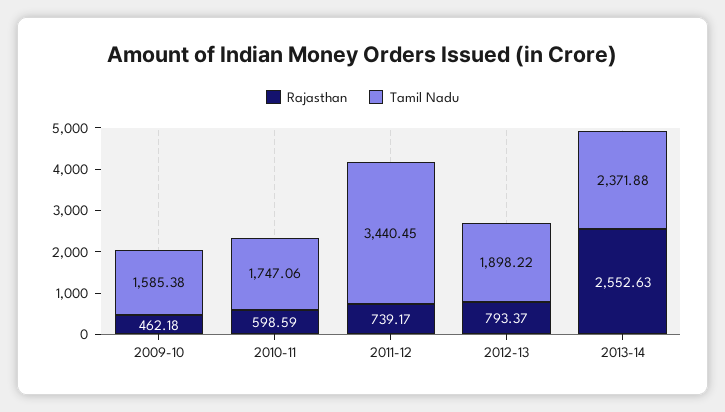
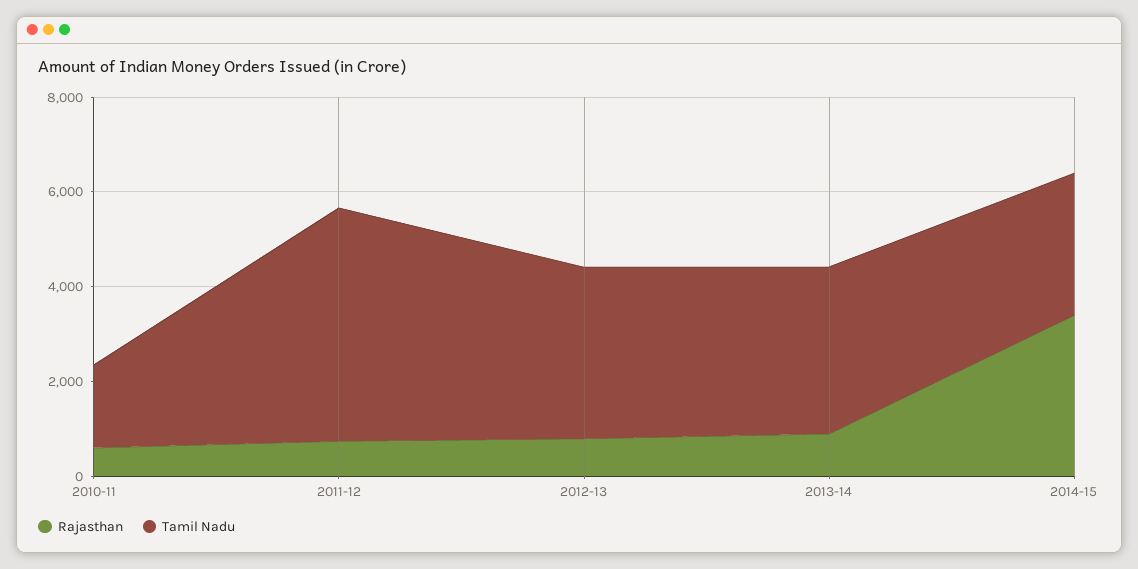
Rajasthan, 2009-10: 462.18 -> none
Tamil Nadu, 2009-10: 1585.38 -> none
Tamil Nadu, 2011-12: 3440.45 -> 5000
Tamil Nadu, 2012-13: 1898.22 -> 3500
Rajasthan, 2013-14: 2552.63 -> 1000
Tamil Nadu, 2013-14: 2371.88 -> 3500
Rajasthan, 2014-15: none -> 3500
Tamil Nadu, 2014-15: none -> 3000

